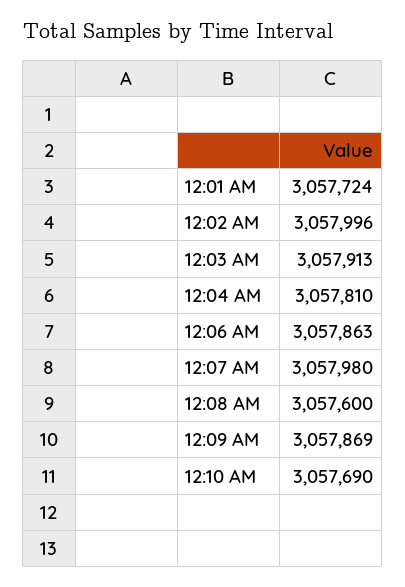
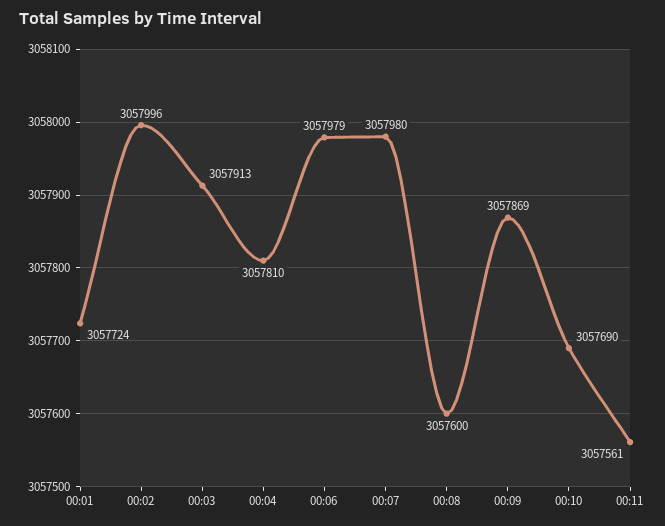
12:06 AM: 3057863 -> 3057979
00:11: none -> 3057561

